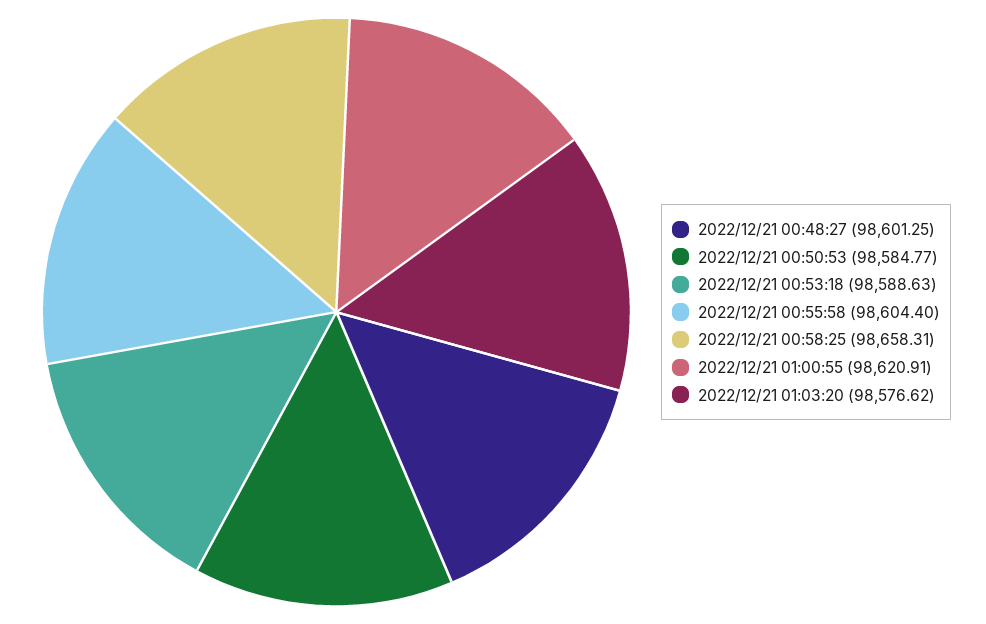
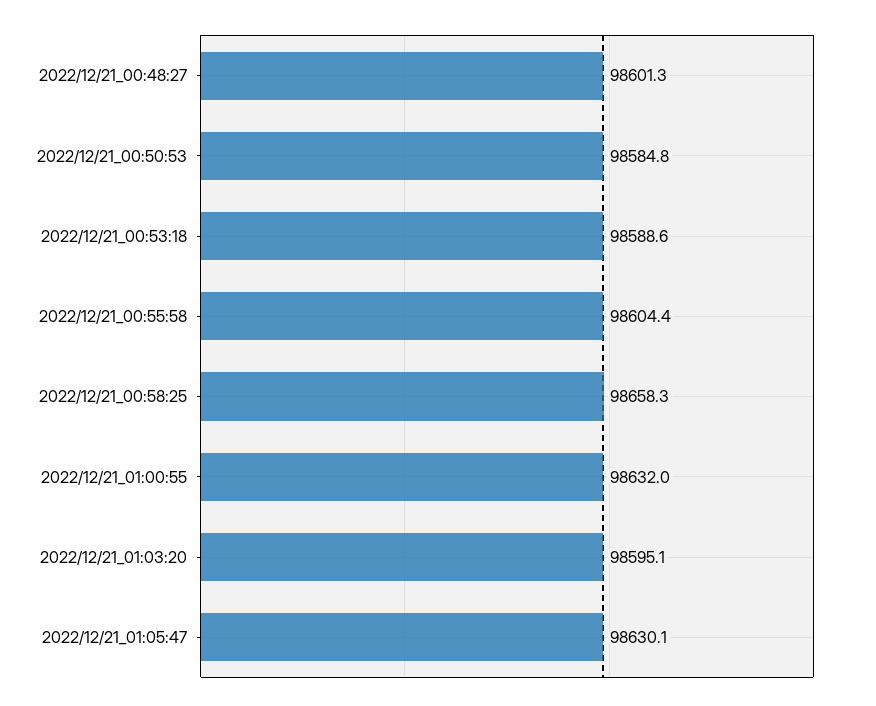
2022/12/21 01:00:55: 98620.91 -> 98632
2022/12/21 01:03:20: 98576.62 -> 98595.1
2022/12/21_01:05:47: none -> 98630.1

